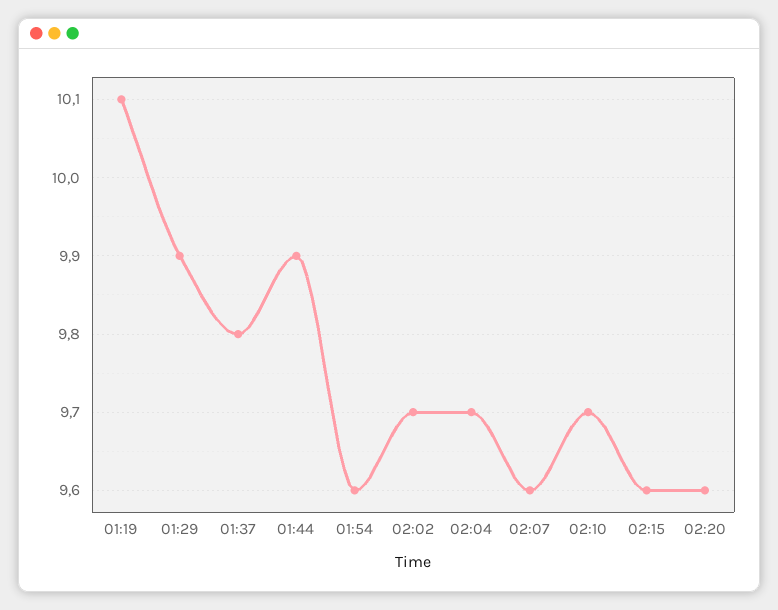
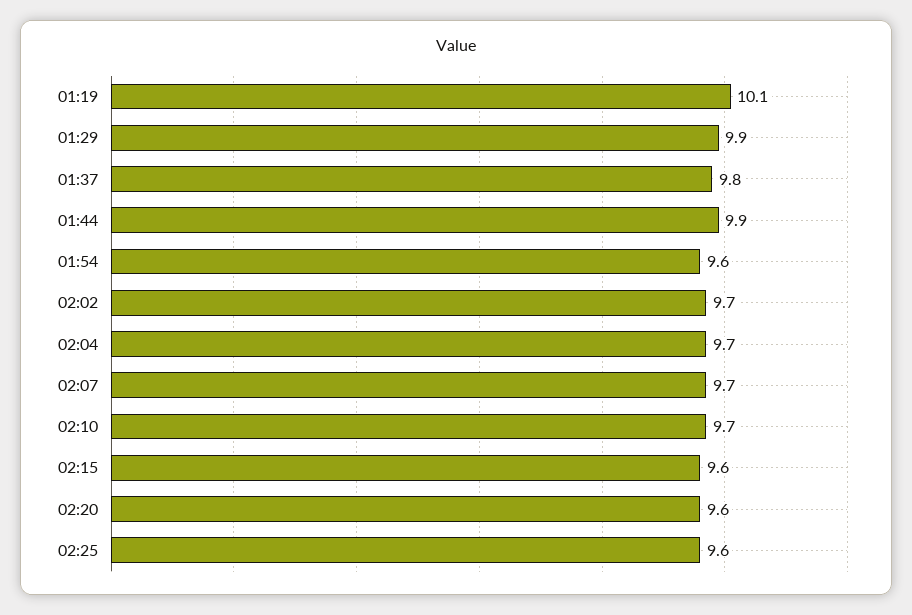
02:07: 9.6 -> 9.7
02:25: none -> 9.6

